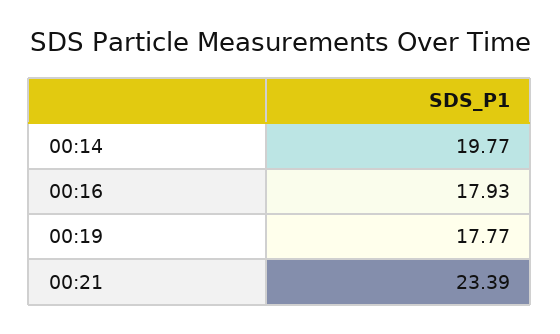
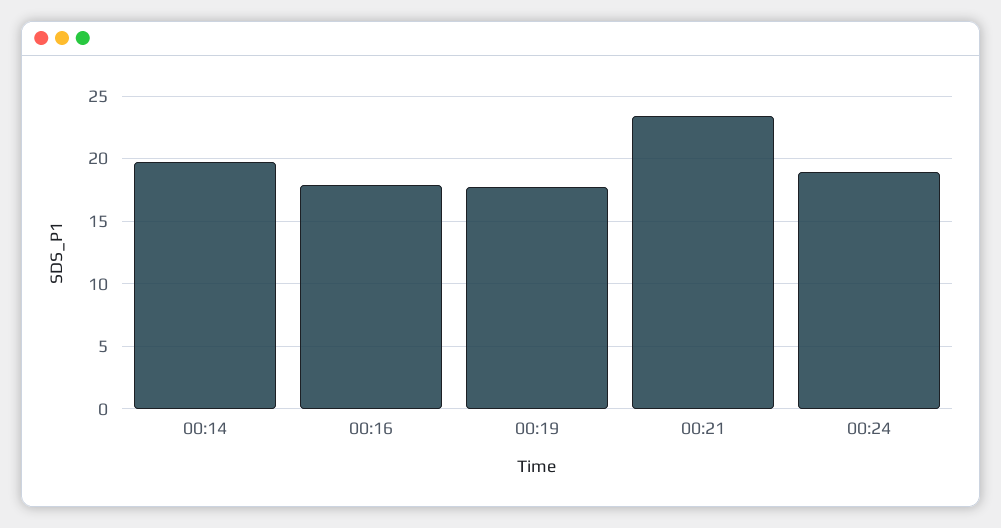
00:24: none -> 19

